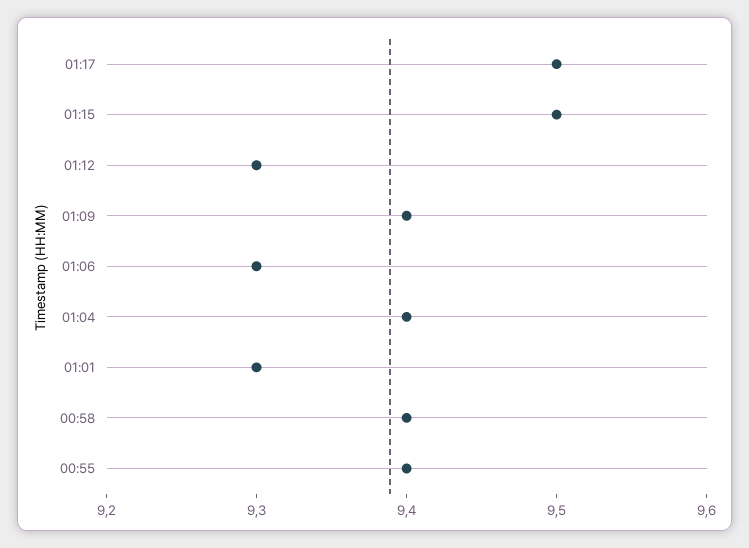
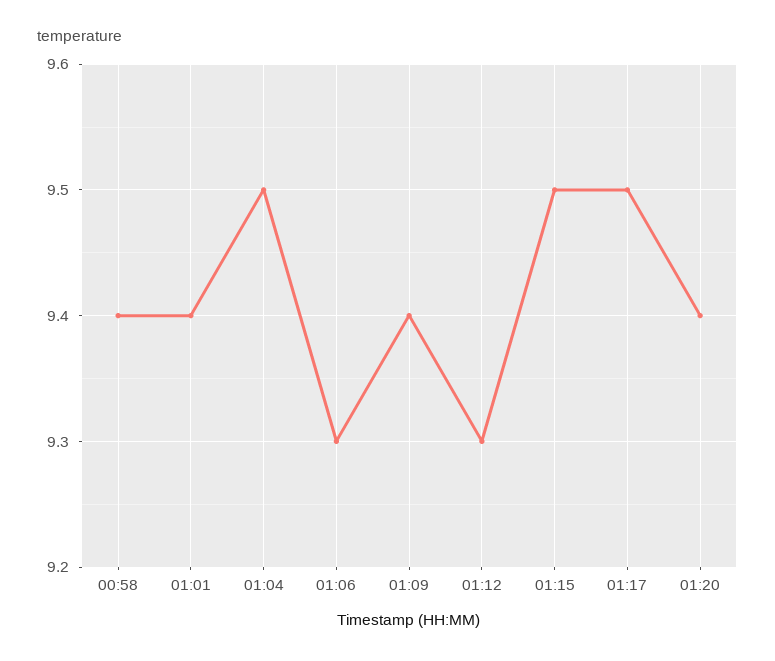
01:04: 9.4 -> 9.5
01:01: 9.3 -> 9.4
00:55: 9.4 -> none
01:20: none -> 9.4

